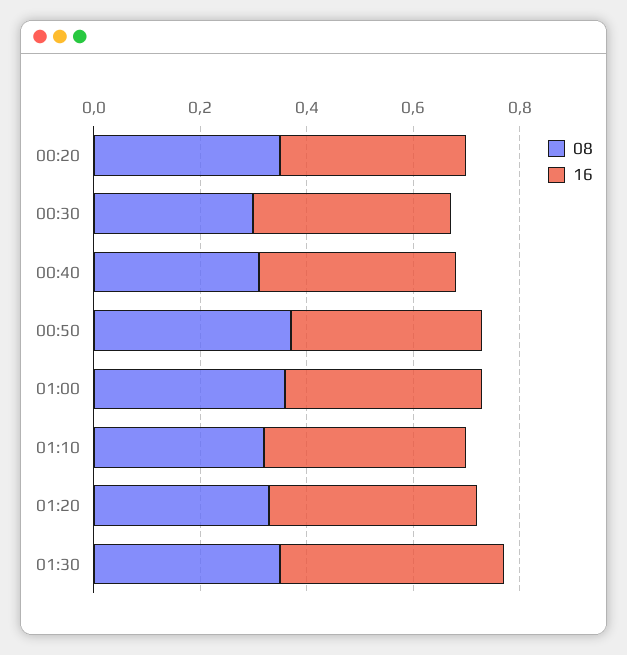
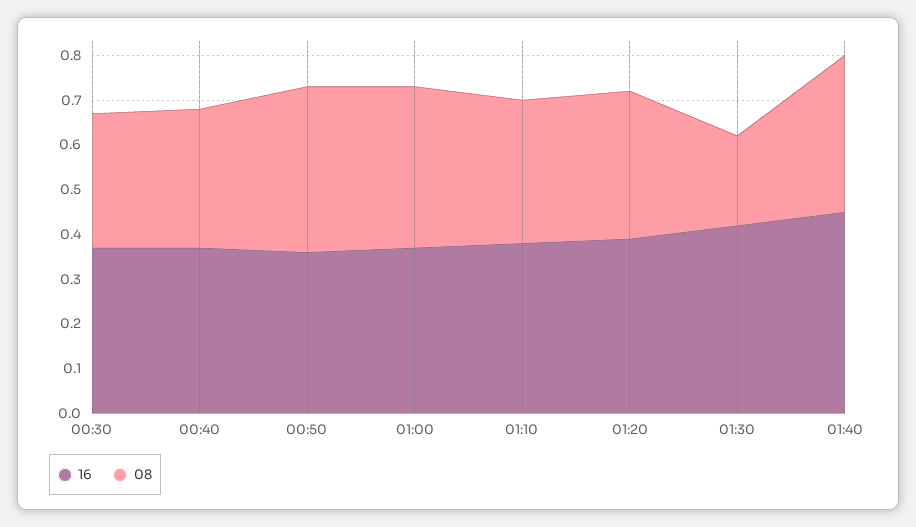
08, 00:20: 0.35 -> none
16, 00:20: 0.35 -> none
08, 01:30: 0.35 -> 0.2
16, 01:40: none -> 0.45
08, 01:40: none -> 0.35

